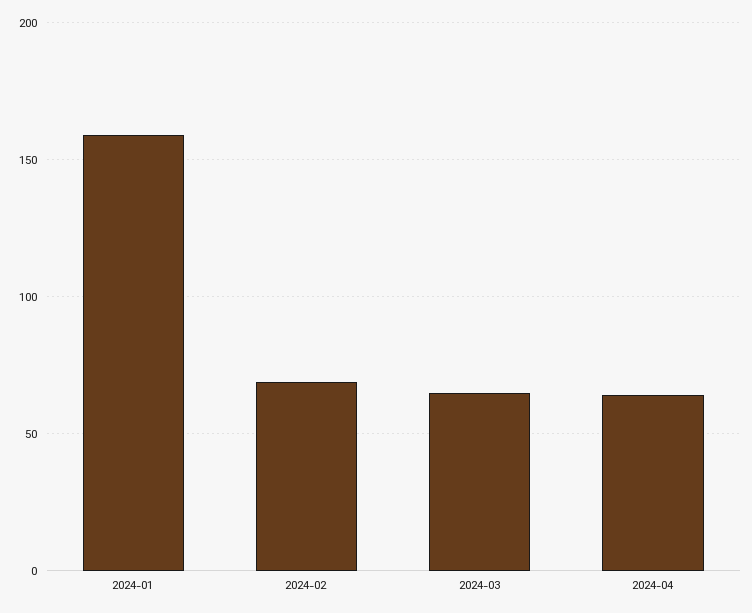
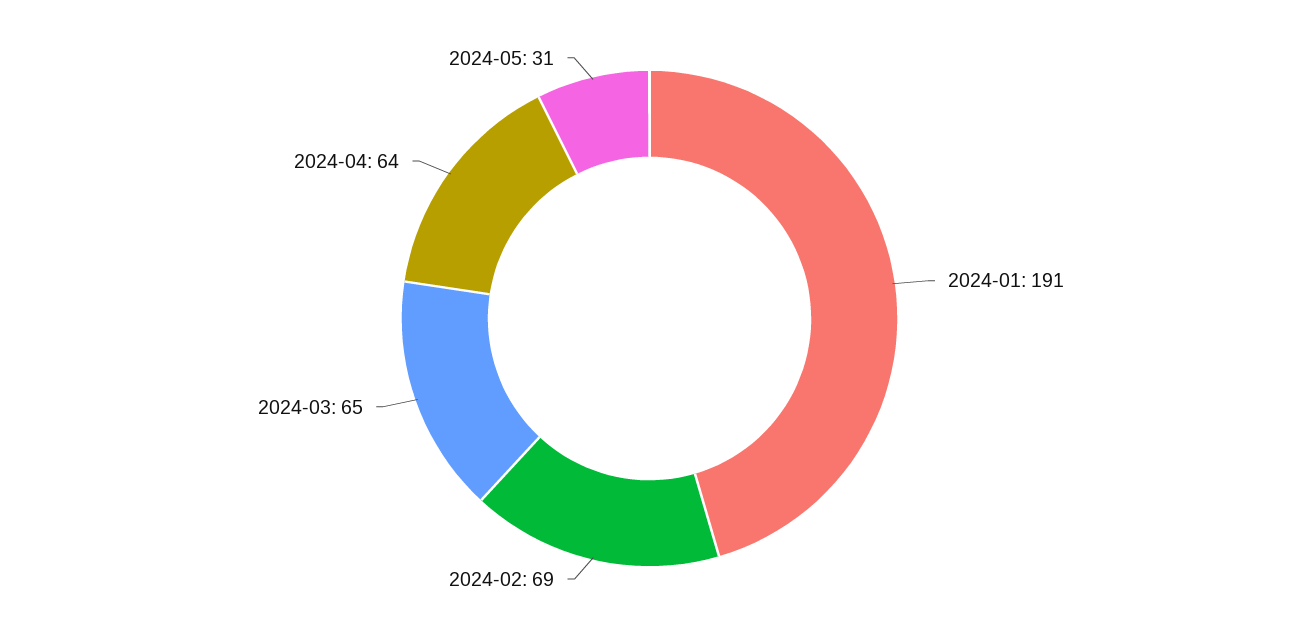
2024-01: 160 -> 191
2024-05: none -> 31

